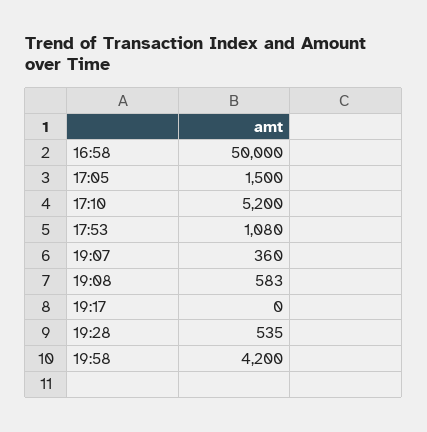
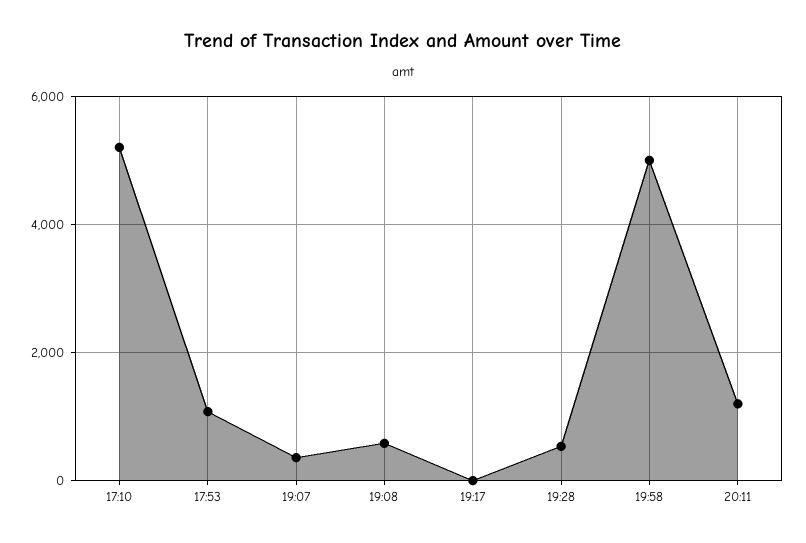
16:58: 50000 -> none
17:05: 1500 -> none
19:58: 4200 -> 5000
20:11: none -> 1200

